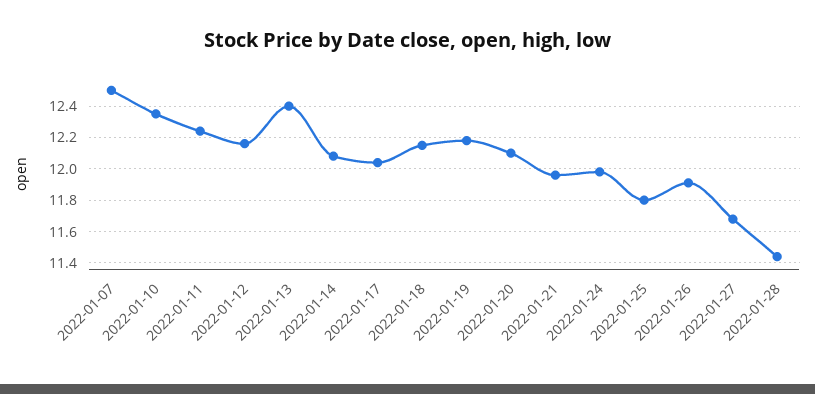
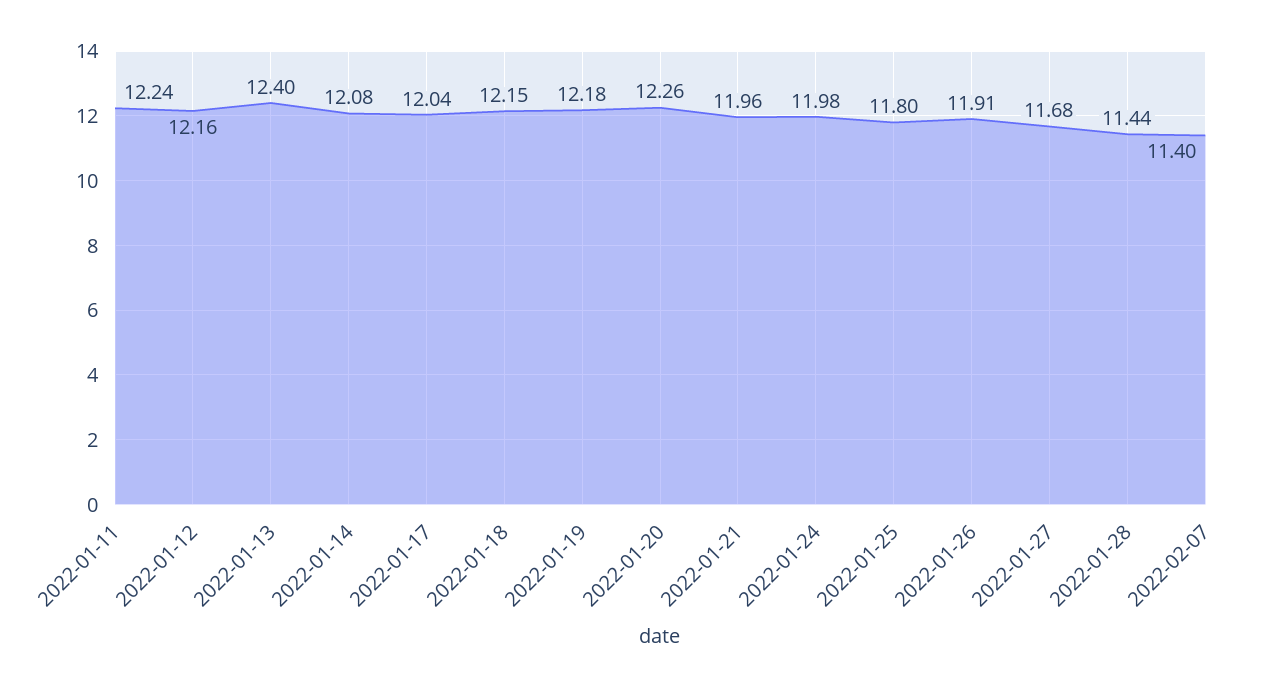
2022-01-07: 12.5 -> none
2022-01-10: 12.35 -> none
2022-01-20: 12.1 -> 12.26
2022-02-07: none -> 11.4

